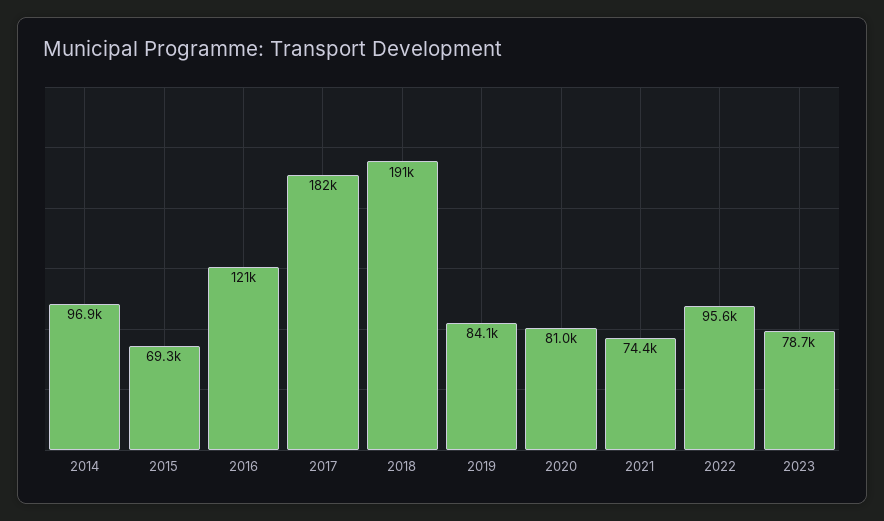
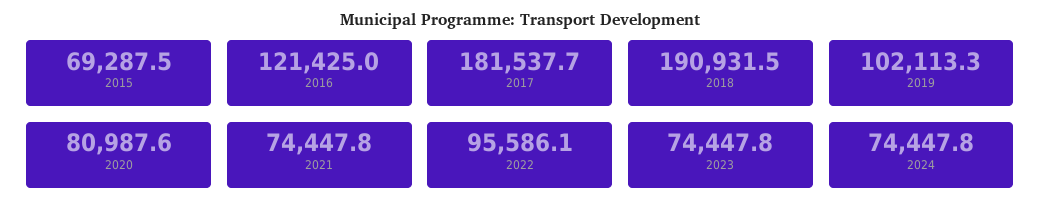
2014: 96900 -> none
2019: 84100 -> 102113.3
2023: 78700 -> 74447.8
2024: none -> 74447.8

